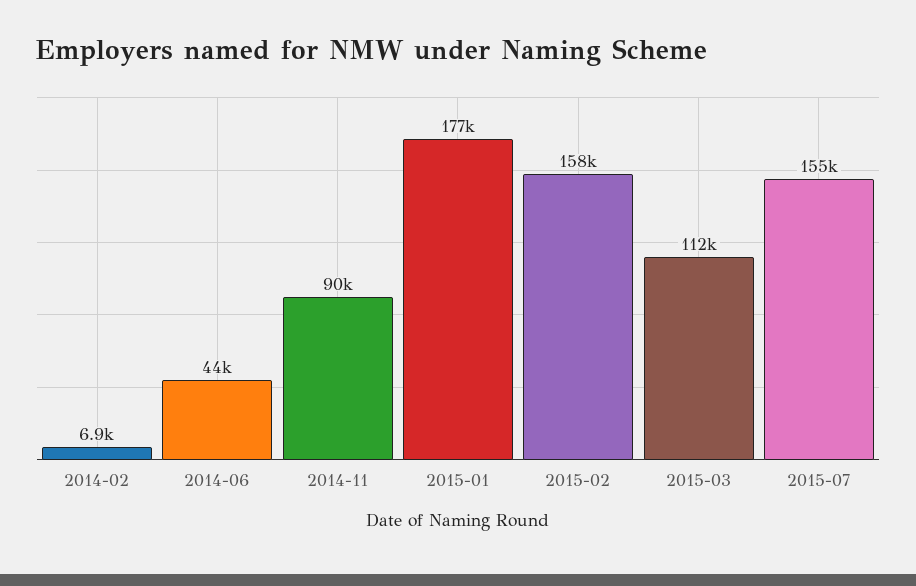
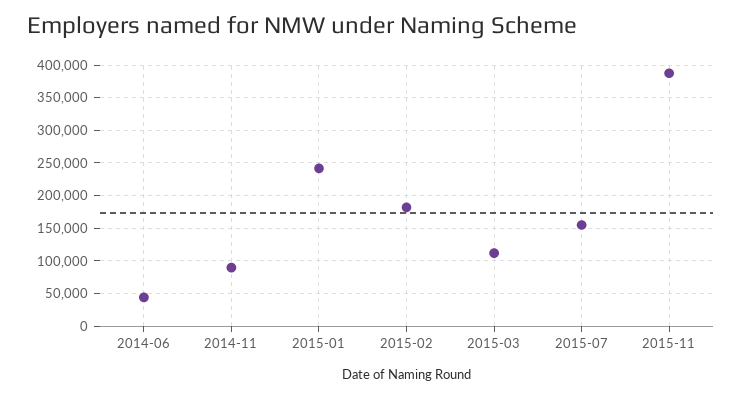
2014-02: 6900 -> none
2015-01: 177000 -> 240000
2015-02: 158000 -> 180000
2015-11: none -> 390000

